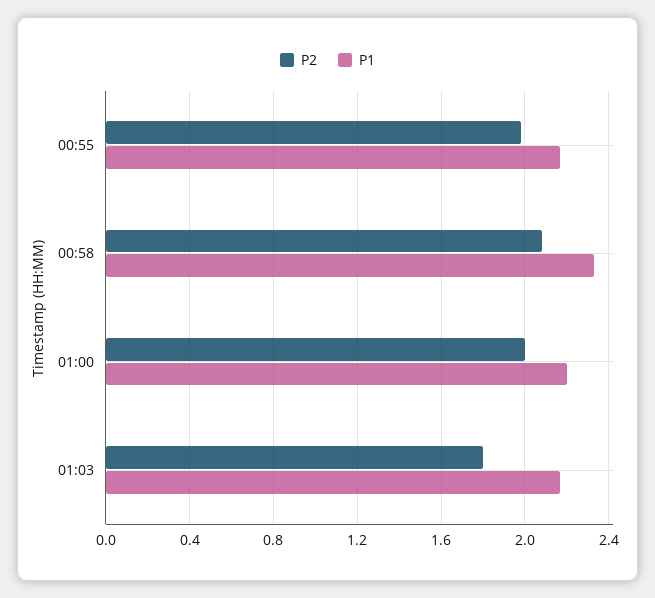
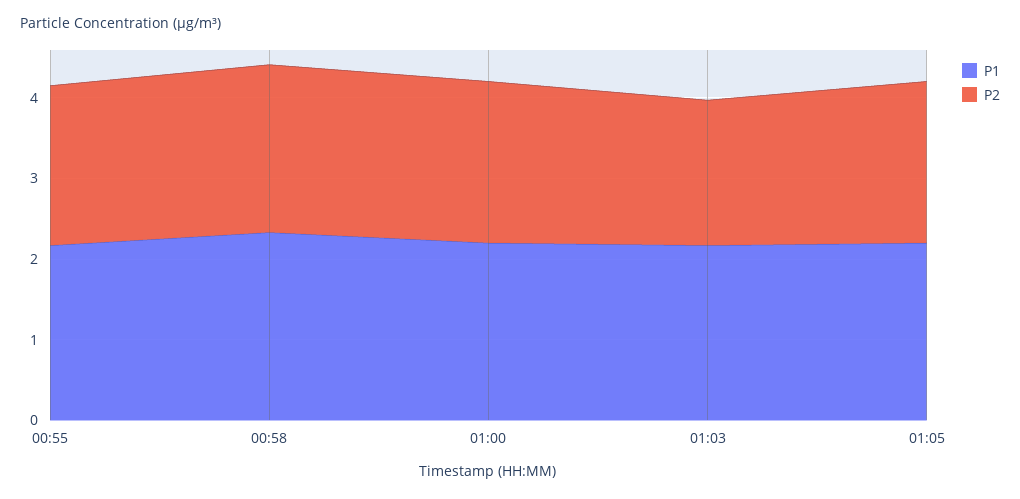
P1, 01:05: none -> 2.2
P2, 01:05: none -> 2

